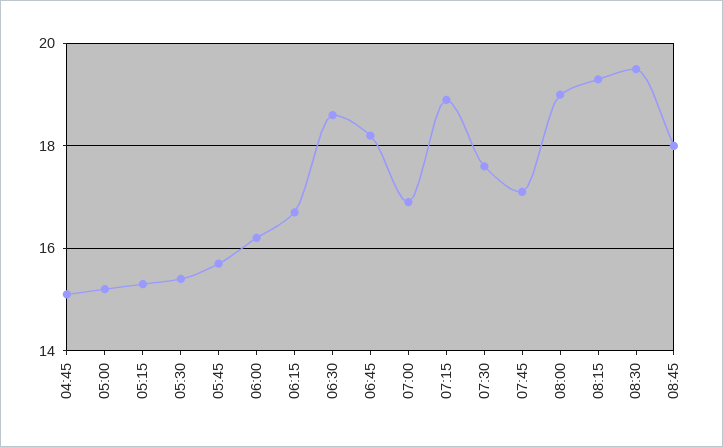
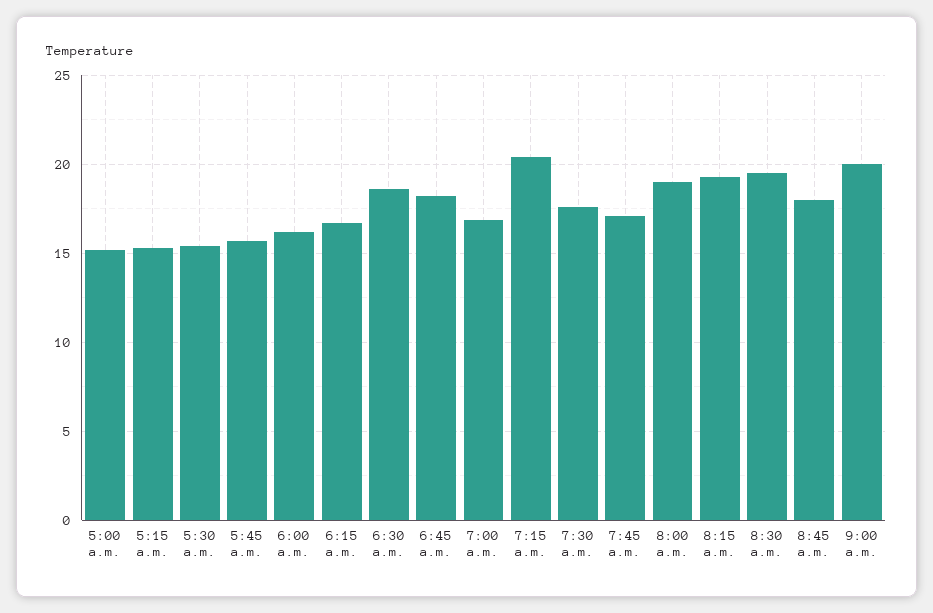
04:45: 15 -> none
07:15: 19 -> 20.5
9:00 a.m.: none -> 20

